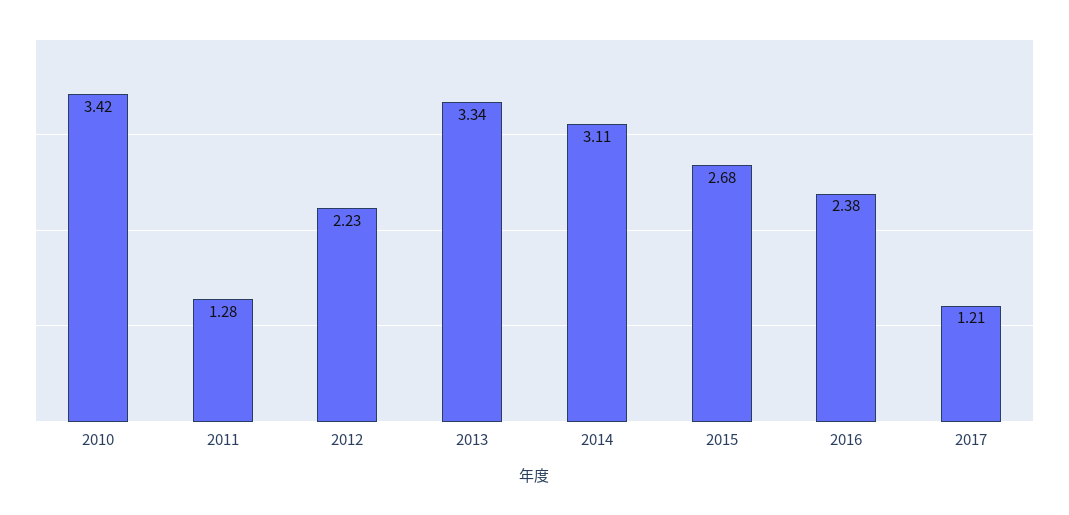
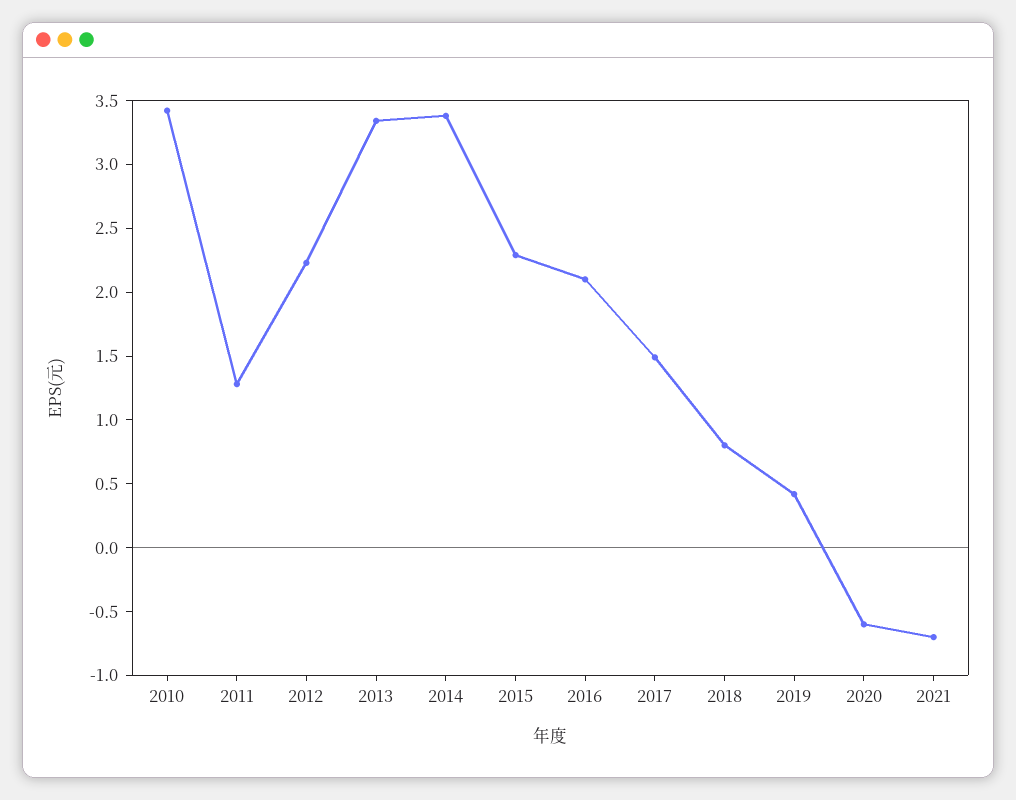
2014: 3.11 -> 3.4
2015: 2.68 -> 2.3
2016: 2.38 -> 2.1
2017: 1.21 -> 1.5
2018: none -> 0.8
2019: none -> 0.4
2020: none -> -0.6
2021: none -> -0.7

